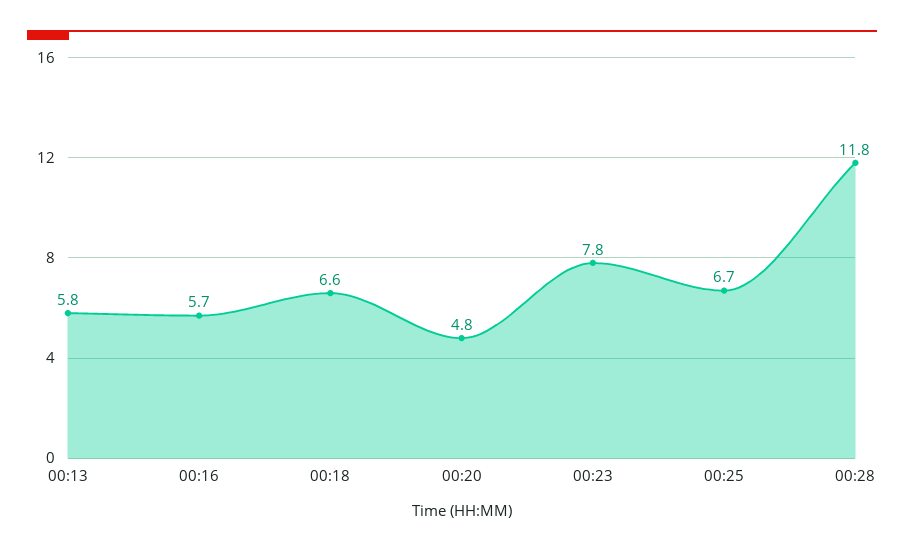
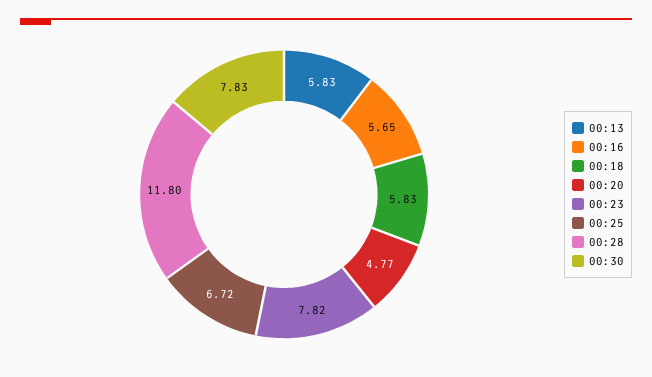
00:18: 6.6 -> 5.83
00:30: none -> 7.83

